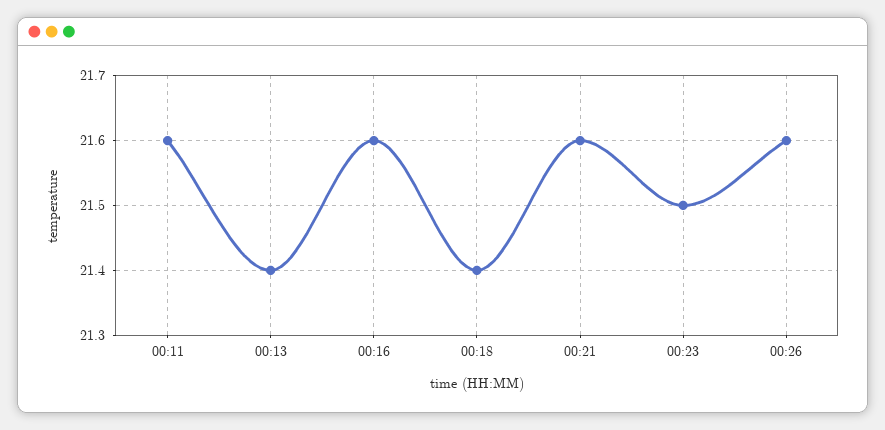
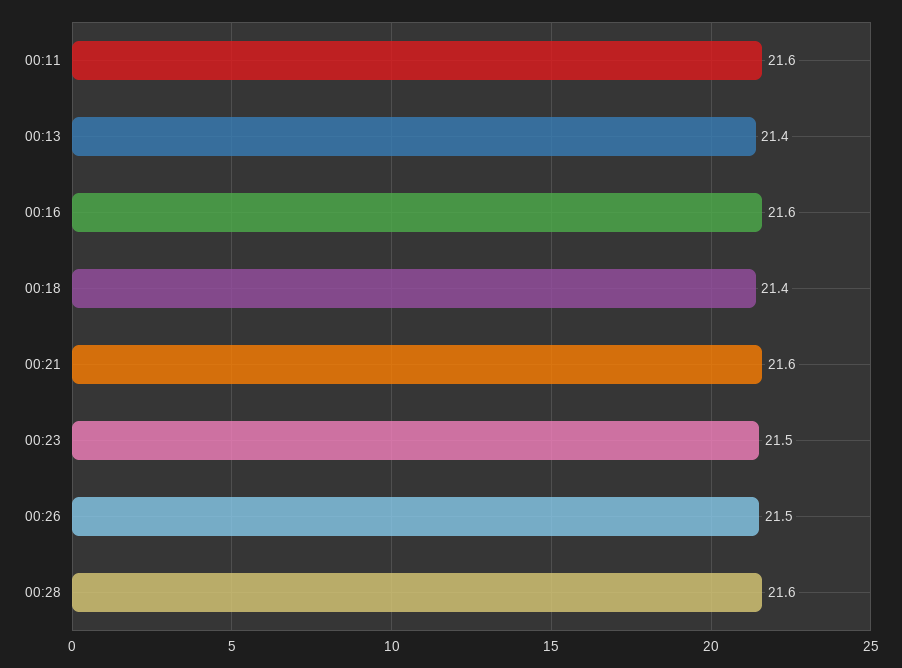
00:26: 21.6 -> 21.5
00:28: none -> 21.6

